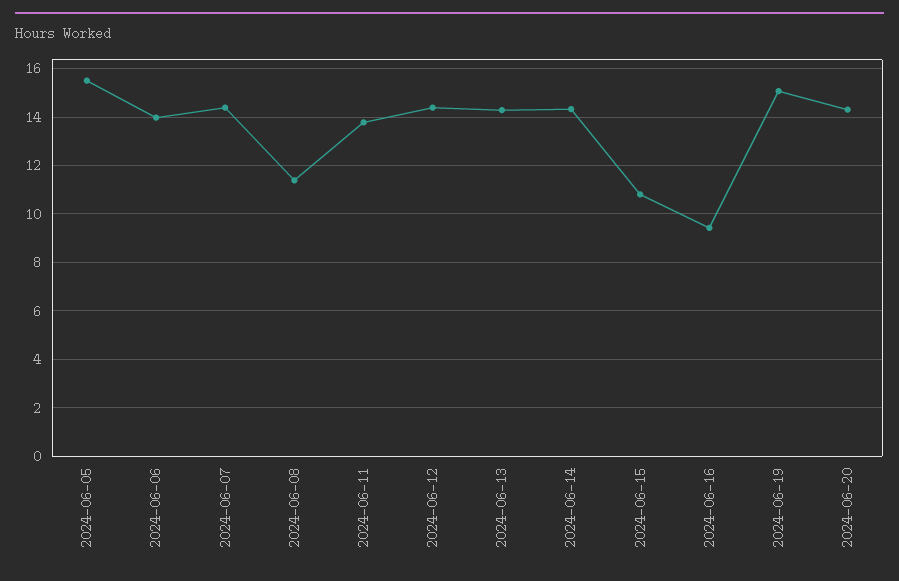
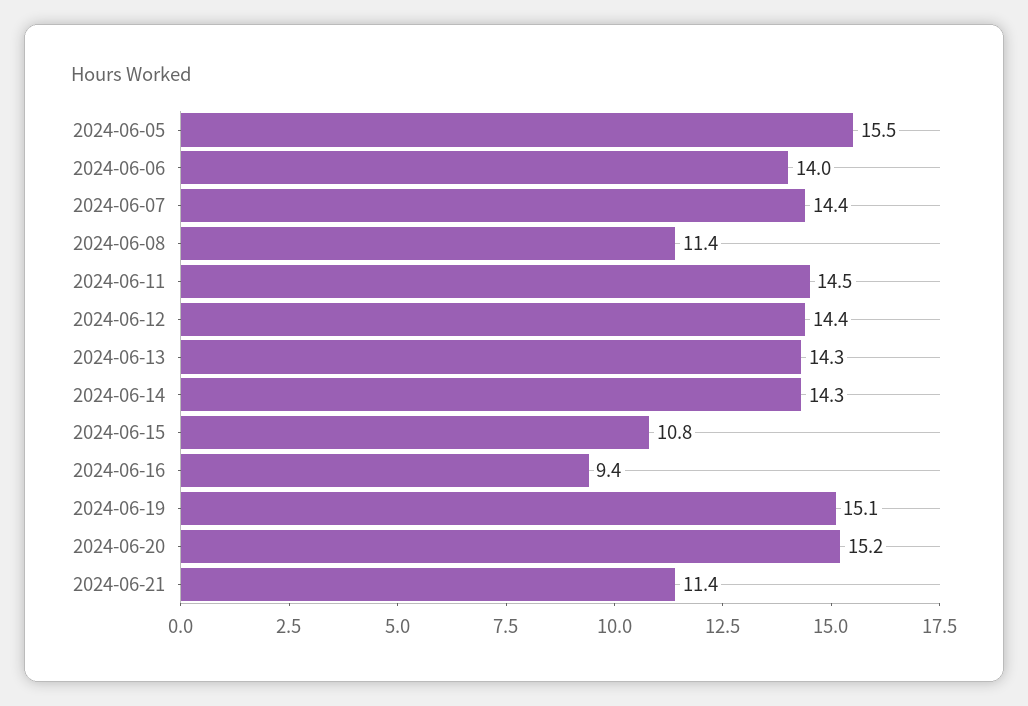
2024-06-11: 13.75 -> 14.5
2024-06-20: 14.25 -> 15.2
2024-06-21: none -> 11.4

